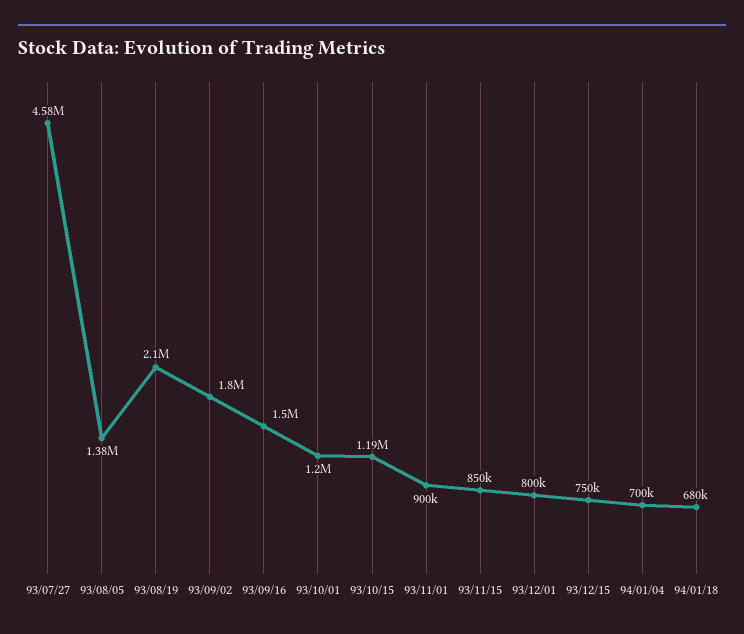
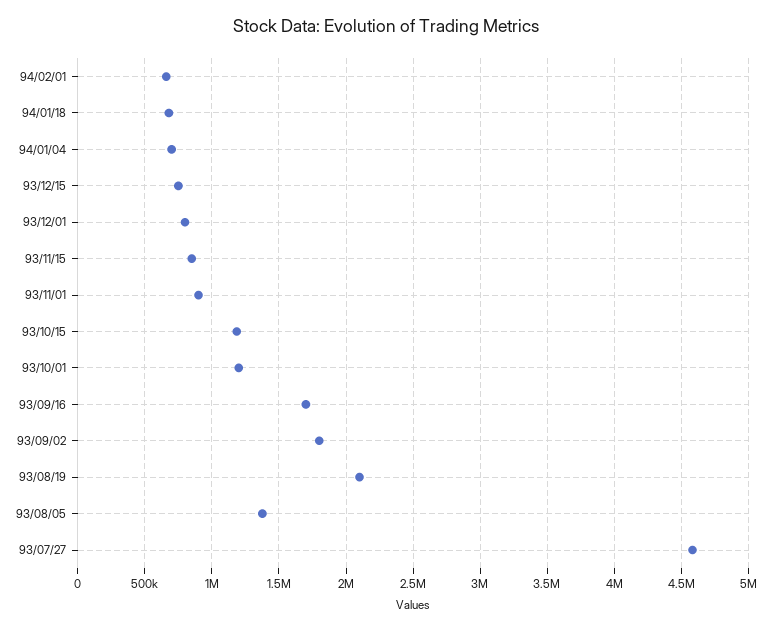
93/09/16: 1500000 -> 1700000
94/02/01: none -> 650000

